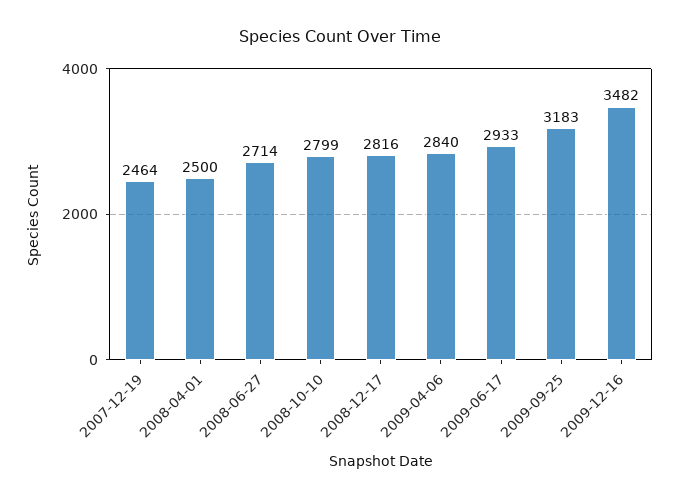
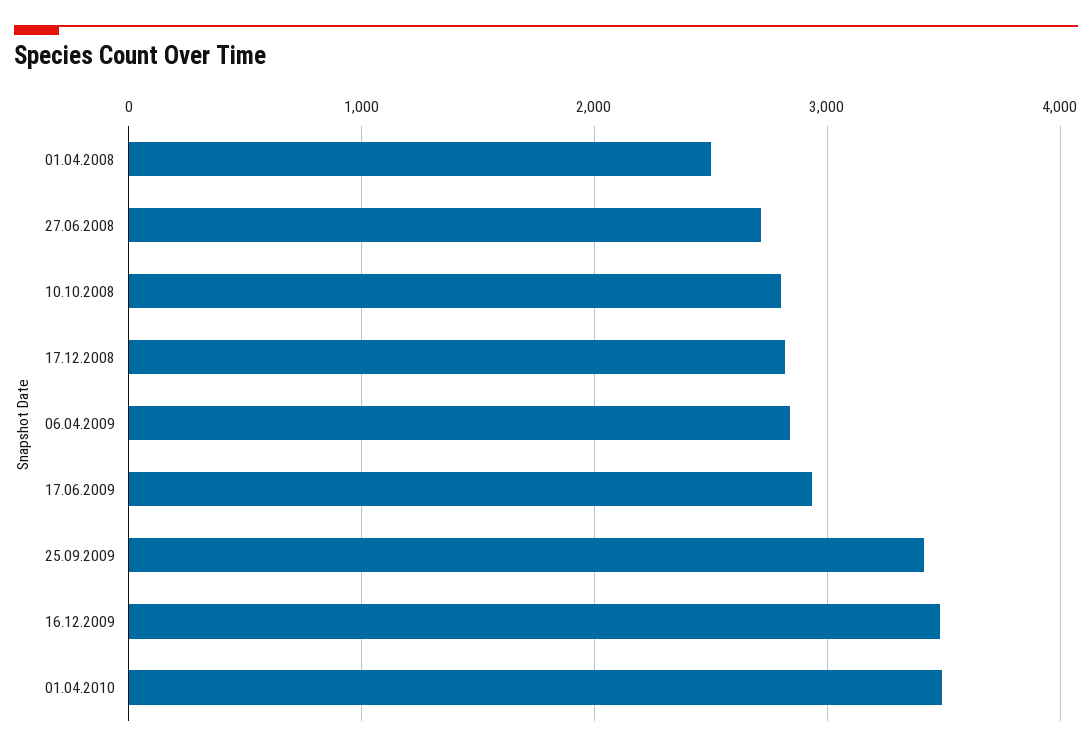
2007-12-19: 2464 -> none
2009-09-25: 3183 -> 3400
01.04.2010: none -> 3500

